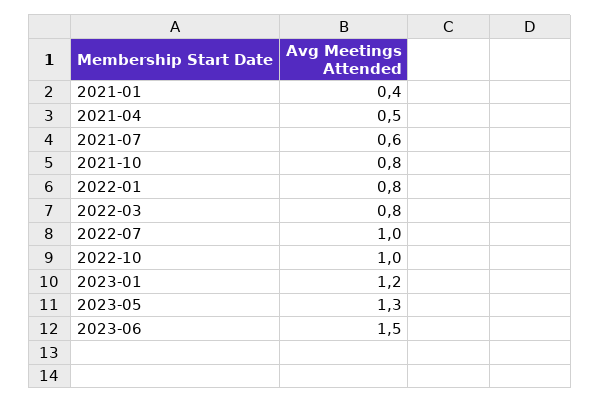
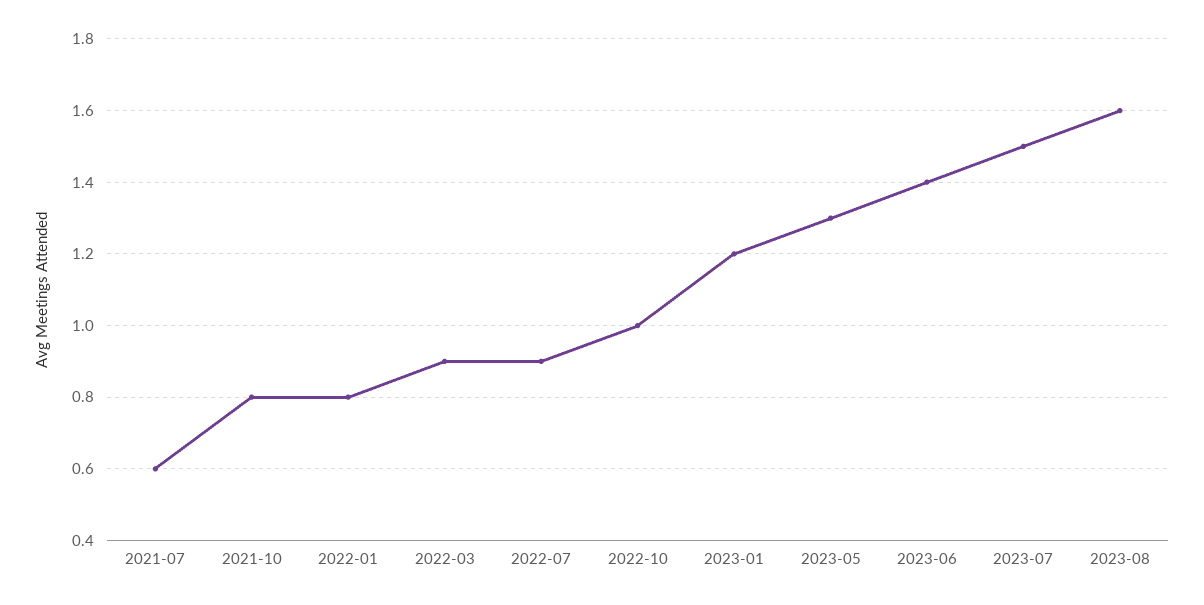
2021-01: 0.4 -> none
2021-04: 0.5 -> none
2022-03: 0.8 -> 0.9
2022-07: 1 -> 0.9
2023-06: 1.5 -> 1.4
2023-07: none -> 1.5
2023-08: none -> 1.6

